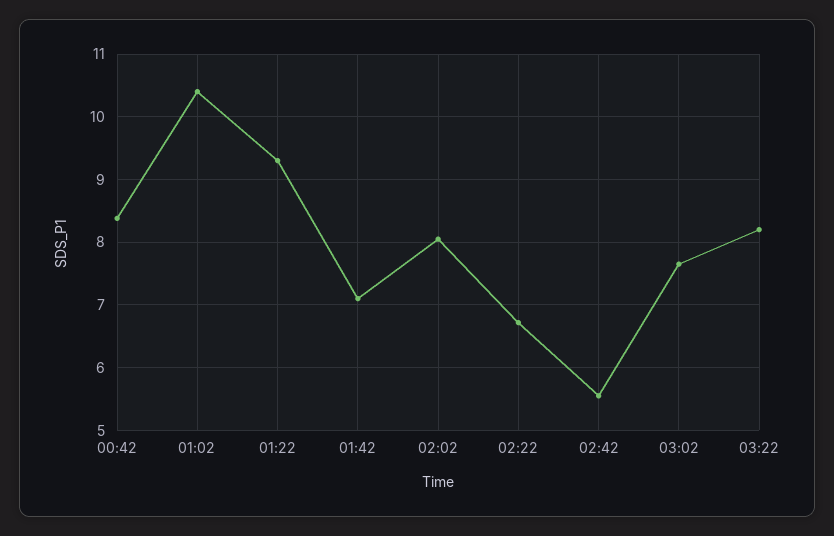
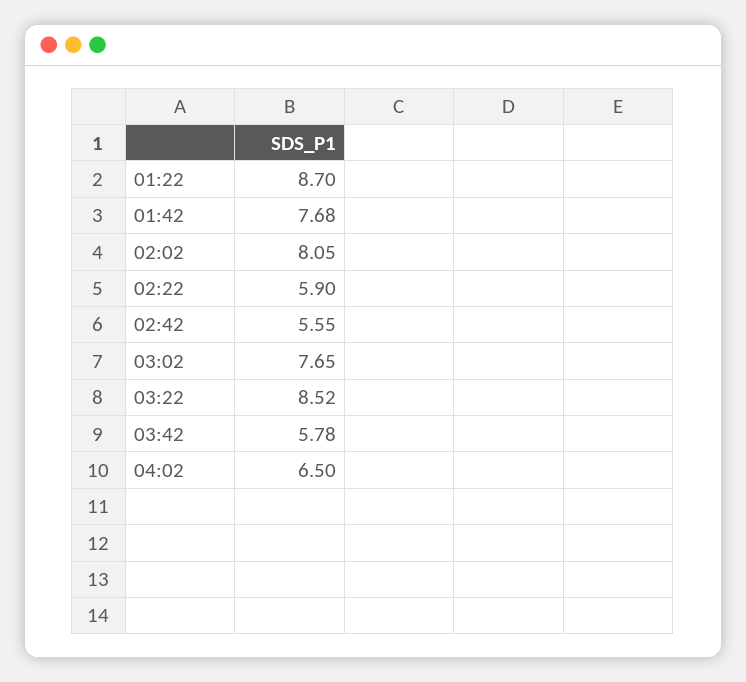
00:42: 8.4 -> none
01:02: 10.4 -> none
01:22: 9.3 -> 8.7
01:42: 7.1 -> 7.68
02:22: 6.7 -> 5.9
03:22: 8.2 -> 8.52
03:42: none -> 5.78
04:02: none -> 6.5

